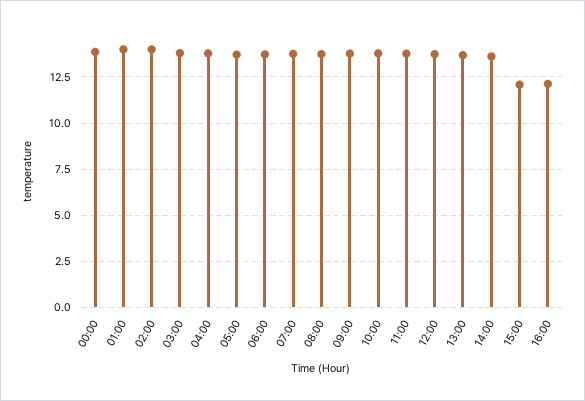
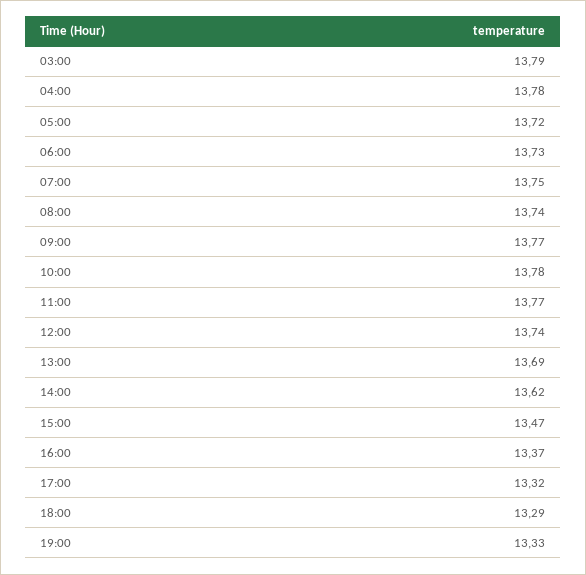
00:00: 14 -> none
01:00: 14 -> none
02:00: 14 -> none
15:00: 12 -> 13.47
16:00: 12 -> 13.37
17:00: none -> 13.32
18:00: none -> 13.29
19:00: none -> 13.33

